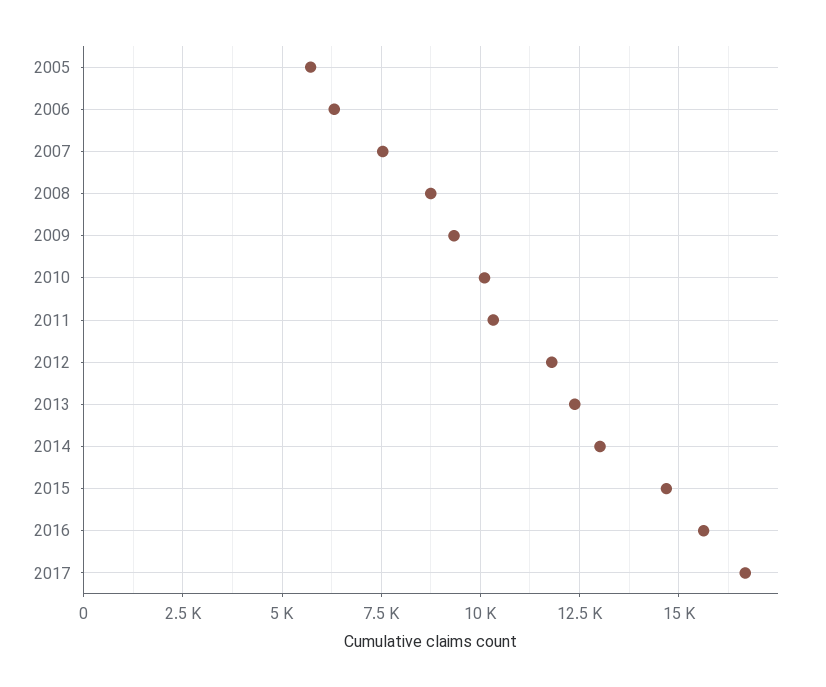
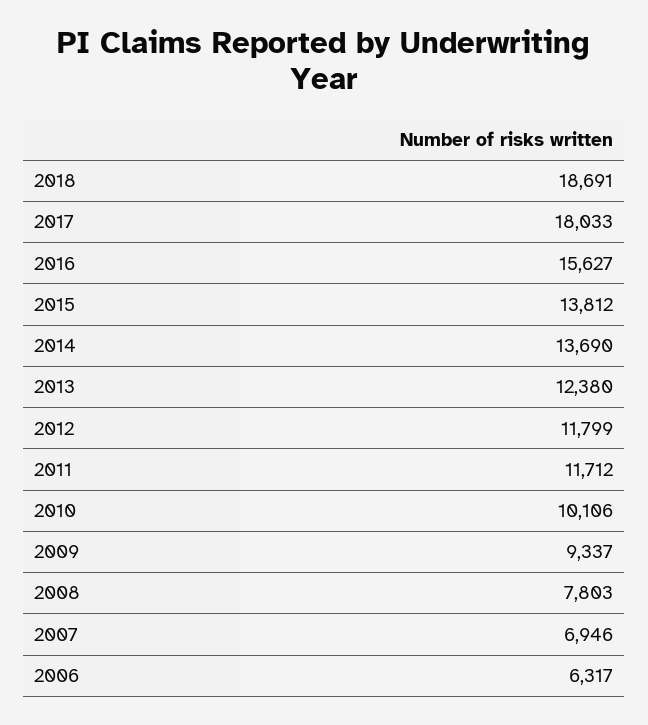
2005: 5750 -> none
2007: 7500 -> 6946
2008: 8750 -> 7803
2011: 10250 -> 11712
2014: 13000 -> 13690
2015: 14750 -> 13812
2017: 16750 -> 18033
2018: none -> 18691

